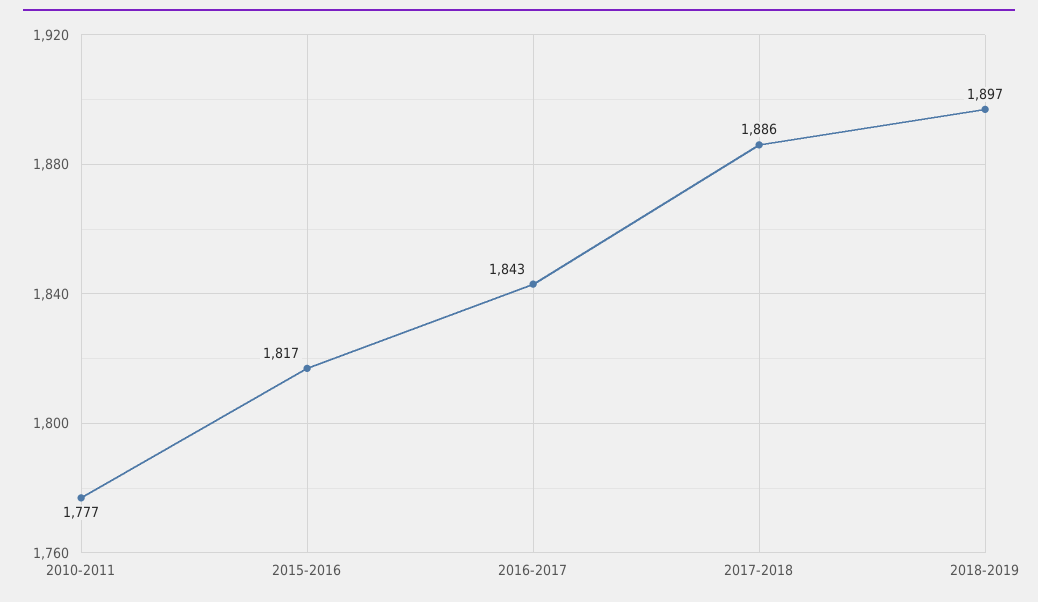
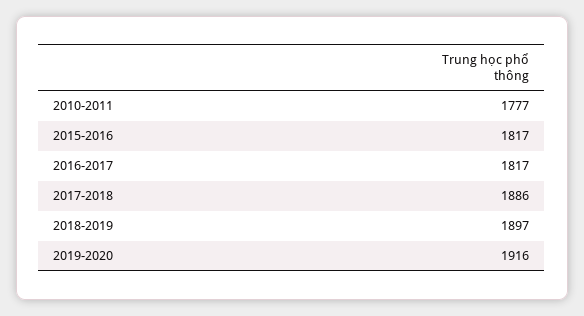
2016-2017: 1843 -> 1817
2019-2020: none -> 1916

